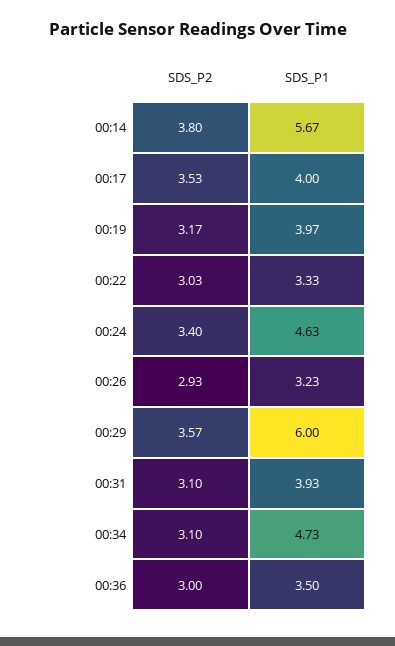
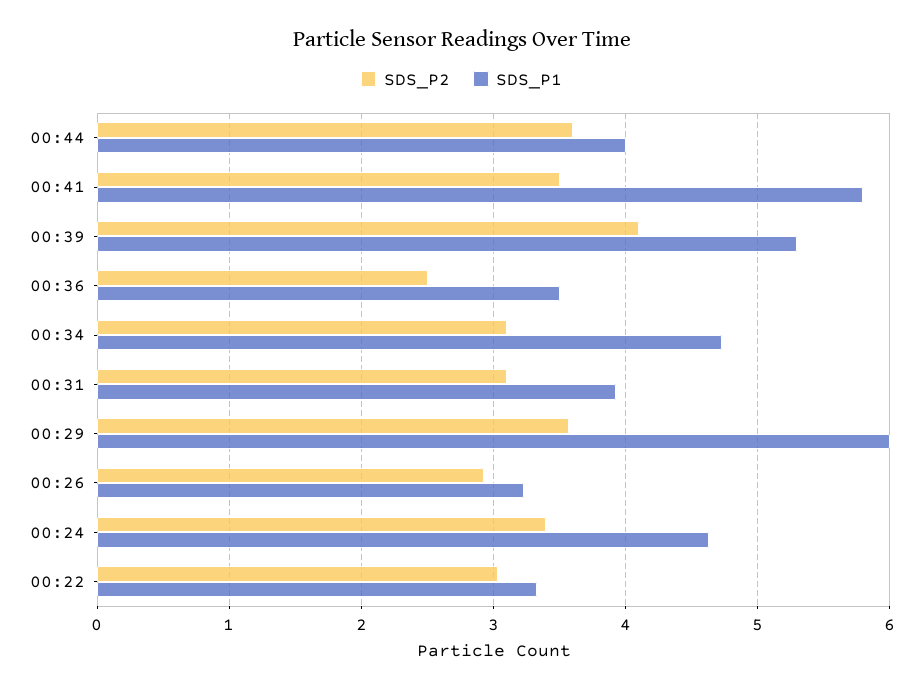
SDS_P2, 00:14: 3.8 -> none
SDS_P1, 00:14: 5.67 -> none
SDS_P2, 00:17: 3.53 -> none
SDS_P1, 00:17: 4 -> none
SDS_P2, 00:19: 3.17 -> none
SDS_P1, 00:19: 3.97 -> none
SDS_P2, 00:36: 3 -> 2.5
SDS_P2, 00:44: none -> 3.6
SDS_P1, 00:44: none -> 4
SDS_P2, 00:41: none -> 3.5
SDS_P1, 00:41: none -> 5.8
SDS_P2, 00:39: none -> 4.1
SDS_P1, 00:39: none -> 5.3

